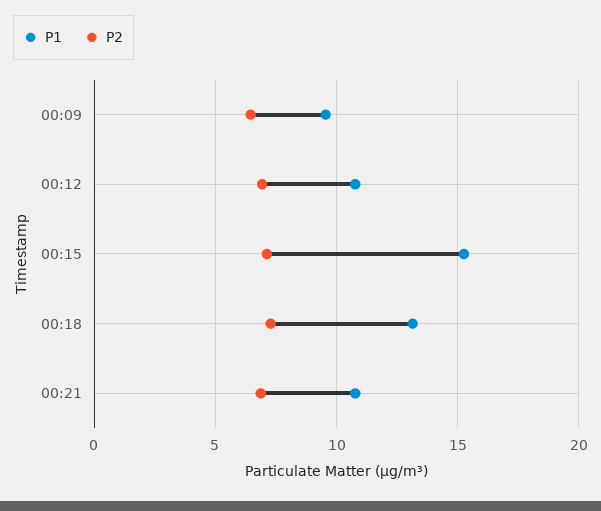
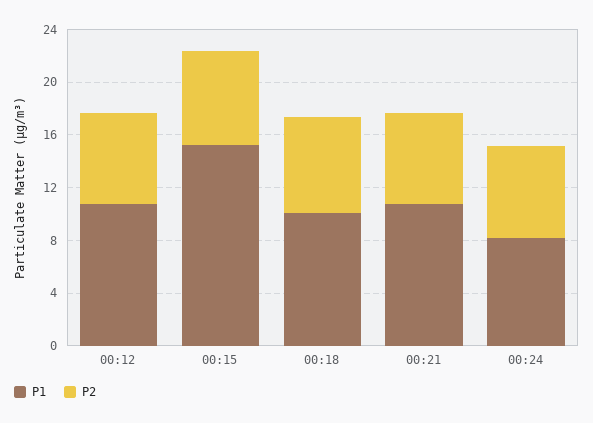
P1, 00:09: 9.5 -> none
P2, 00:09: 6.5 -> none
P1, 00:18: 13 -> 10
P1, 00:24: none -> 8
P2, 00:24: none -> 7

